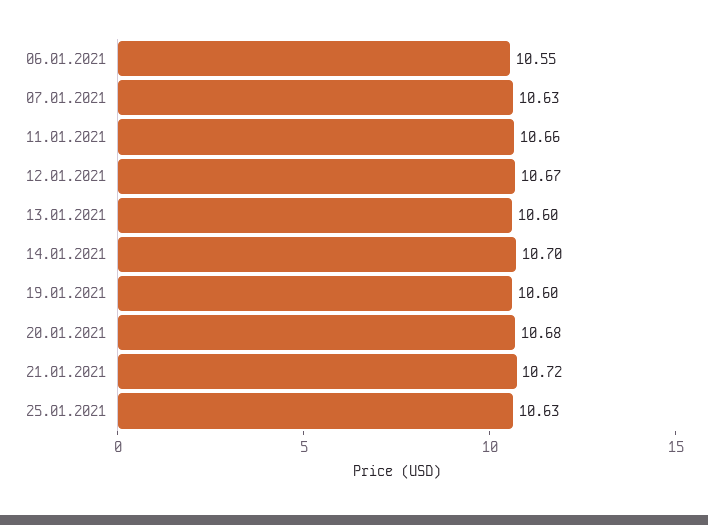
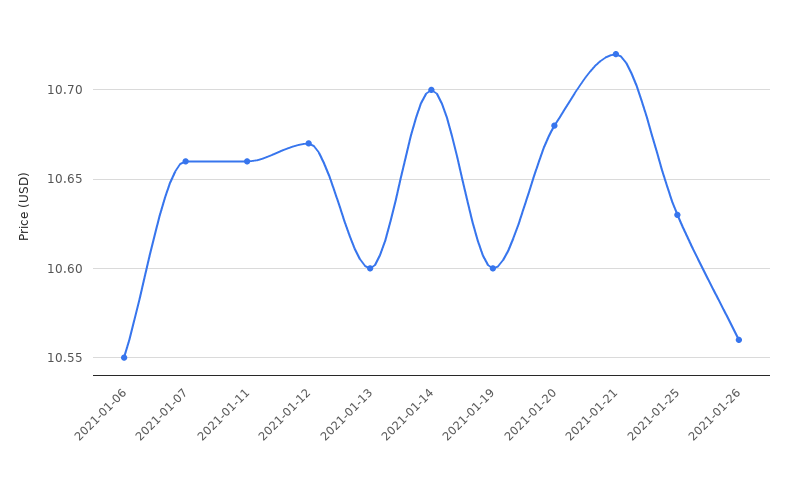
07.01.2021: 10.63 -> 10.66
2021-01-26: none -> 10.56

